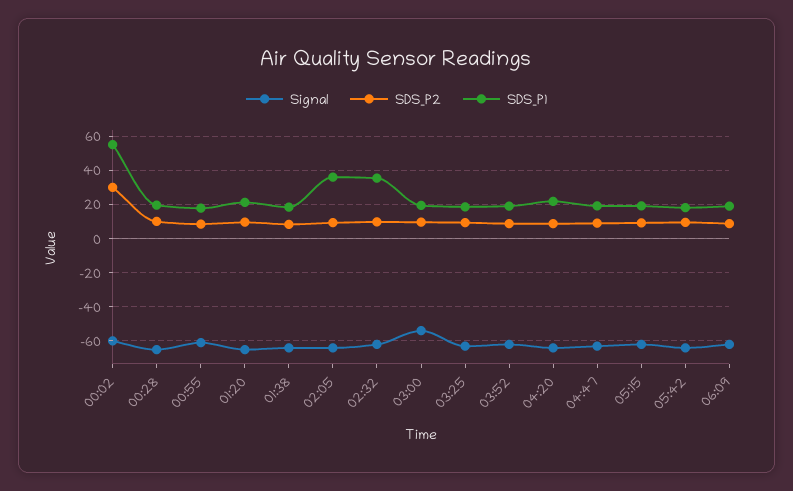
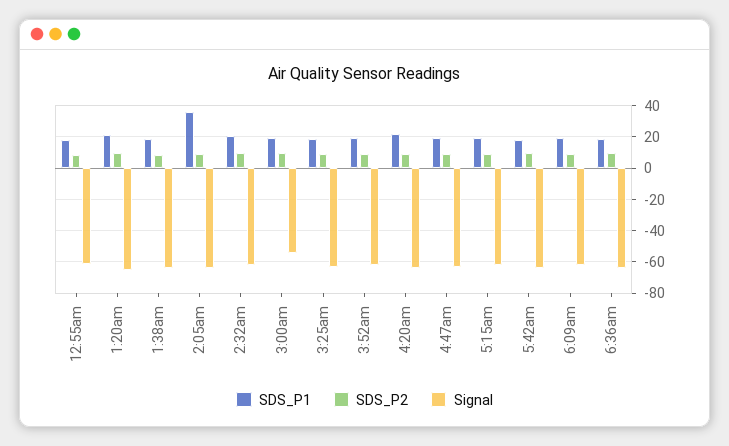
Signal, 00:02: -60 -> none
SDS_P2, 00:02: 30 -> none
SDS_P1, 00:02: 55 -> none
Signal, 00:28: -65 -> none
SDS_P2, 00:28: 10 -> none
SDS_P1, 00:28: 20 -> none
SDS_P1, 02:32: 35 -> 20
SDS_P1, 6:36am: none -> 20
SDS_P2, 6:36am: none -> 10
Signal, 6:36am: none -> -65

